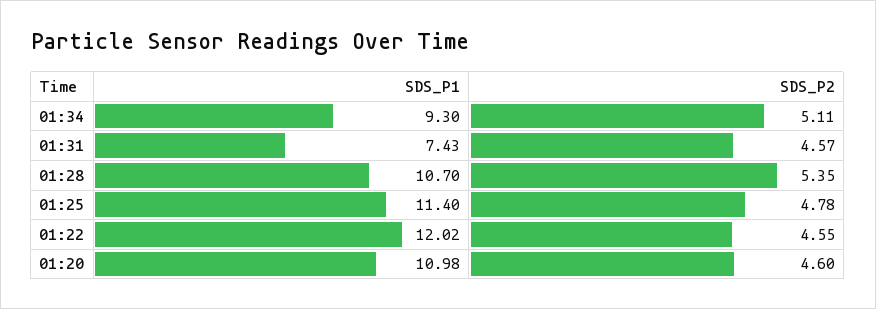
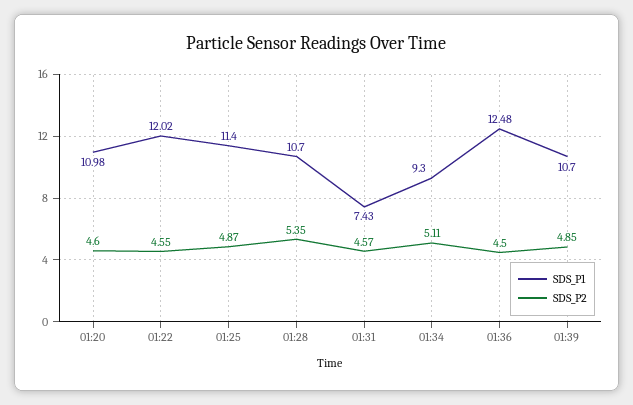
SDS_P2, 01:25: 4.78 -> 4.87
SDS_P1, 01:36: none -> 12.48
SDS_P2, 01:36: none -> 4.5
SDS_P1, 01:39: none -> 10.7
SDS_P2, 01:39: none -> 4.85

